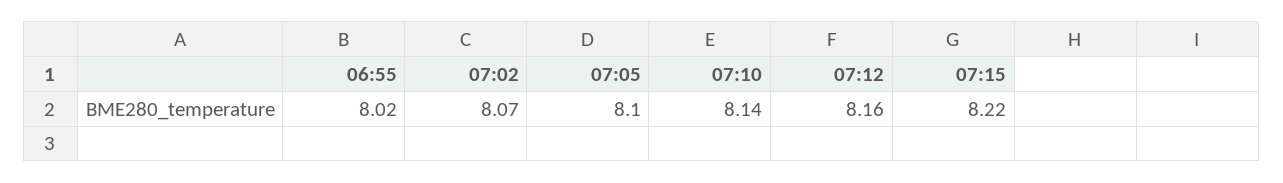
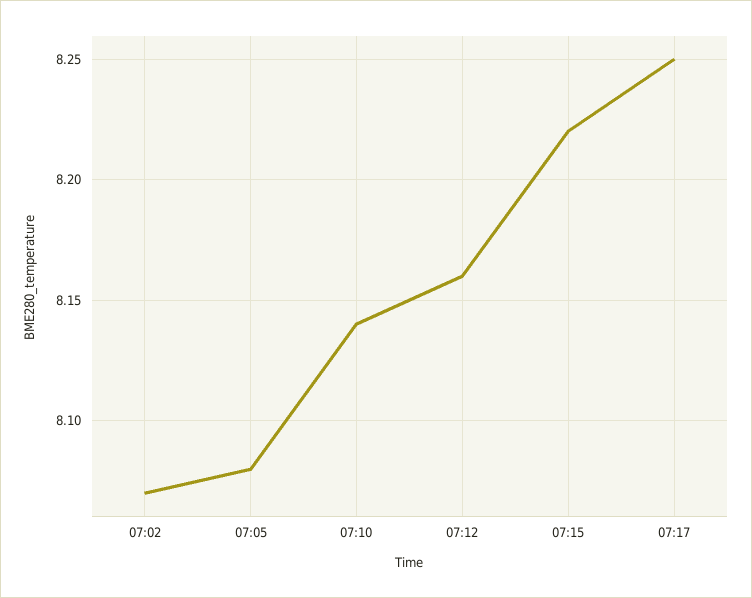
06:55: 8.02 -> none
07:05: 8.1 -> 8.08
07:17: none -> 8.25

